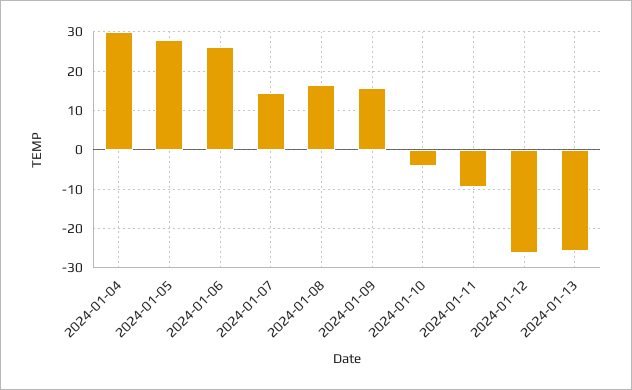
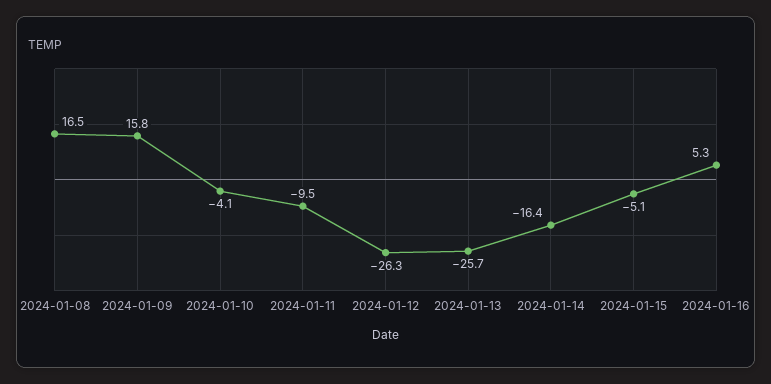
2024-01-04: 30 -> none
2024-01-05: 28 -> none
2024-01-06: 26 -> none
2024-01-07: 14 -> none
2024-01-14: none -> -16.4
2024-01-15: none -> -5.1
2024-01-16: none -> 5.3

